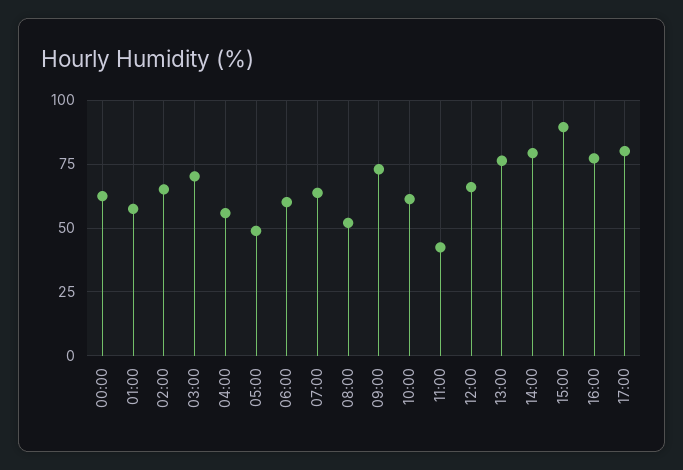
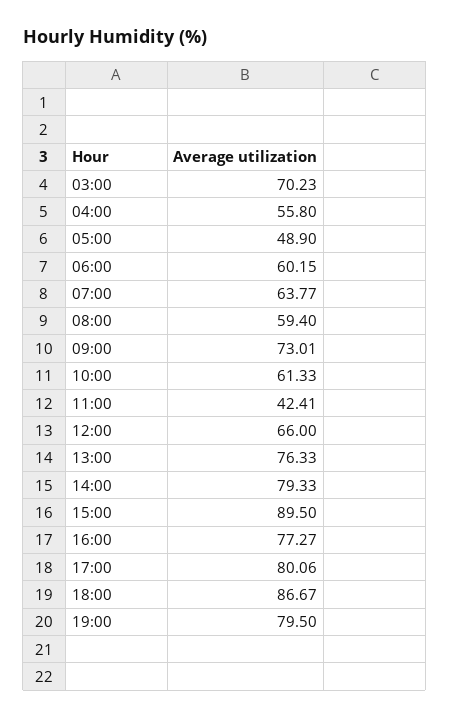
00:00: 62.5 -> none
01:00: 57.5 -> none
02:00: 65 -> none
08:00: 52.5 -> 59.4
18:00: none -> 86.67
19:00: none -> 79.5

